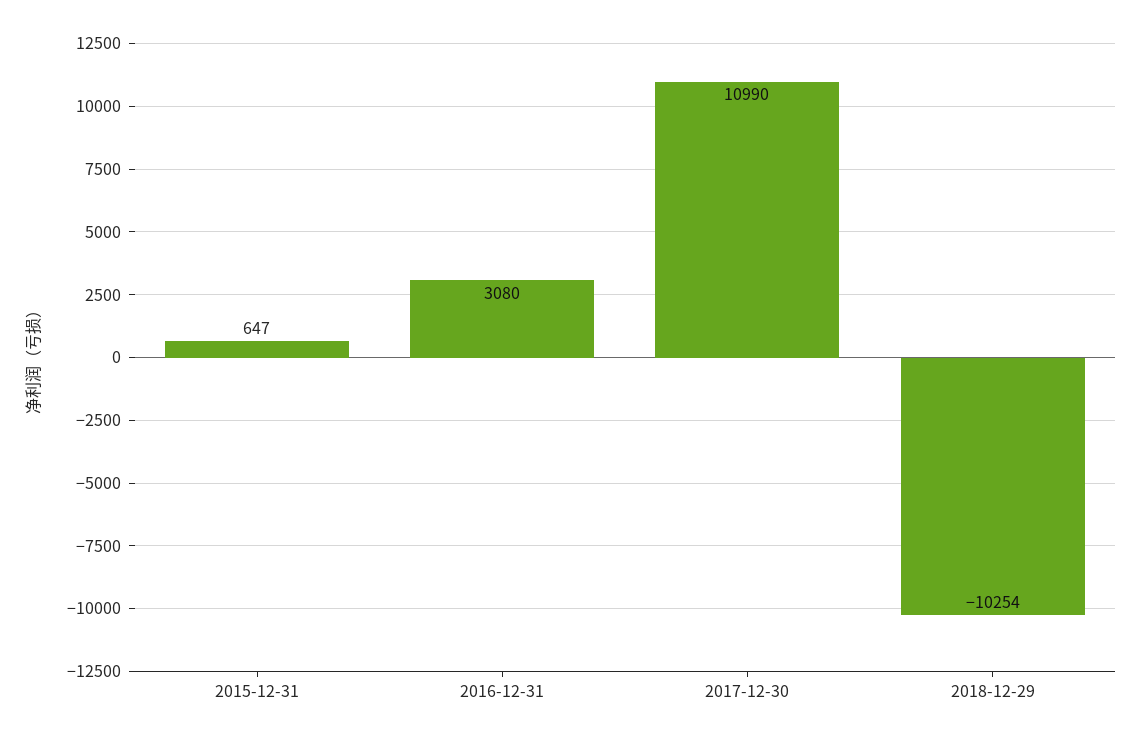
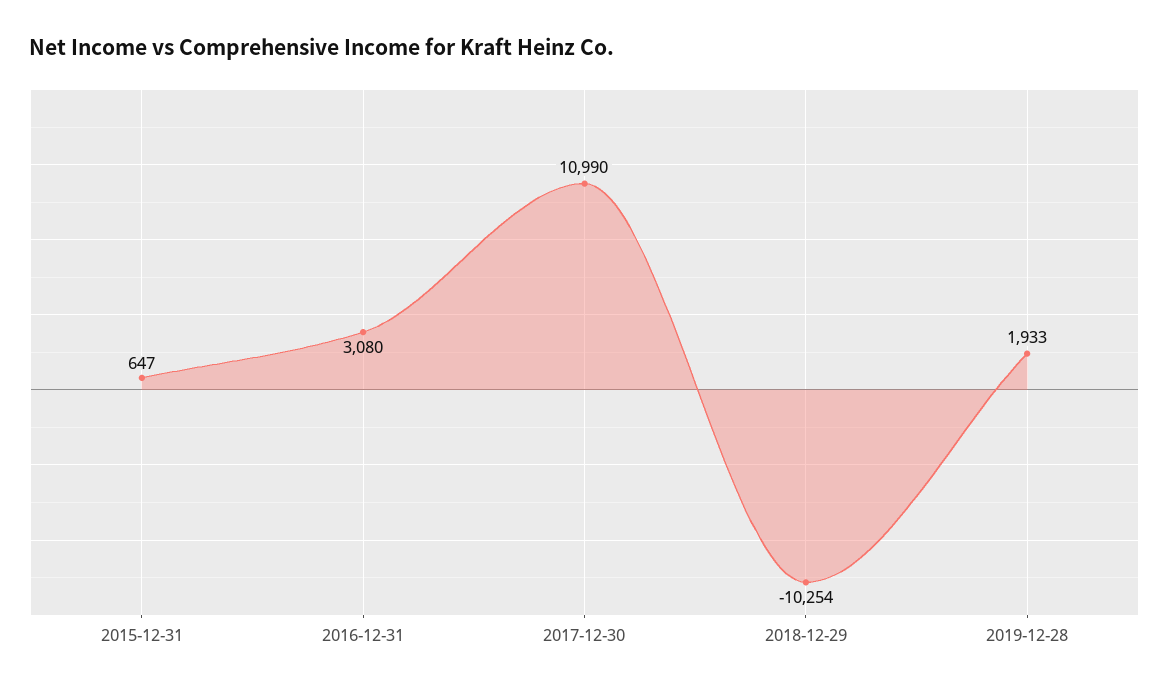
2019-12-28: none -> 1933

